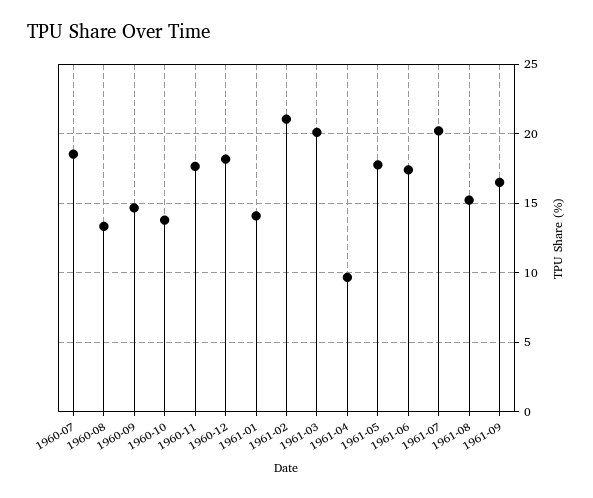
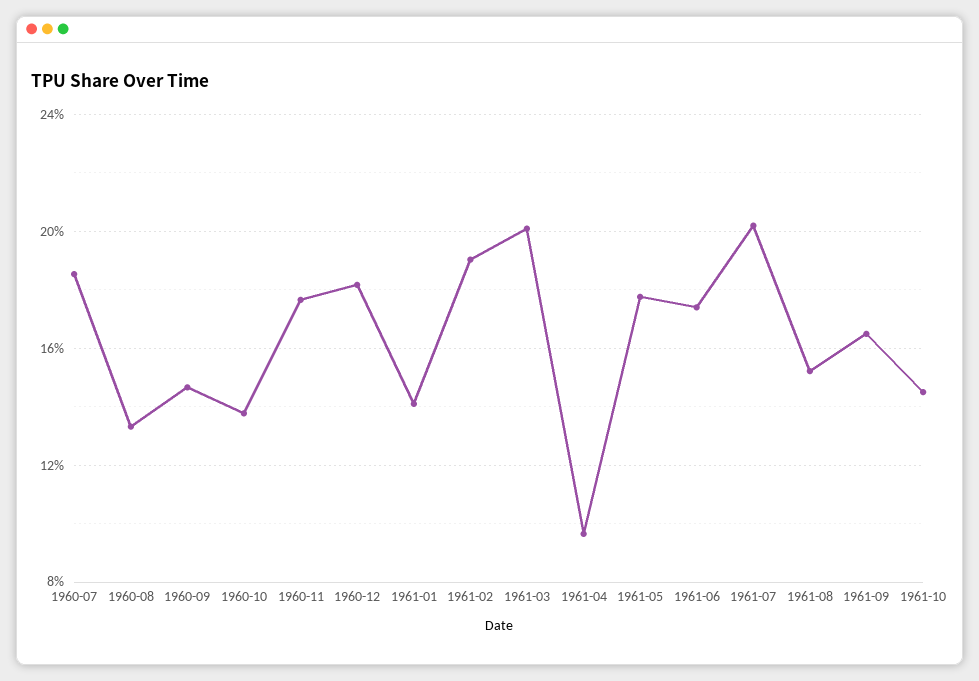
1961-02: 21 -> 19
1961-10: none -> 14.5

